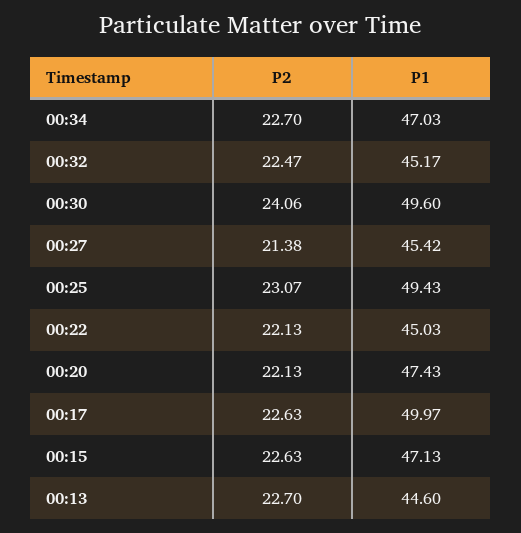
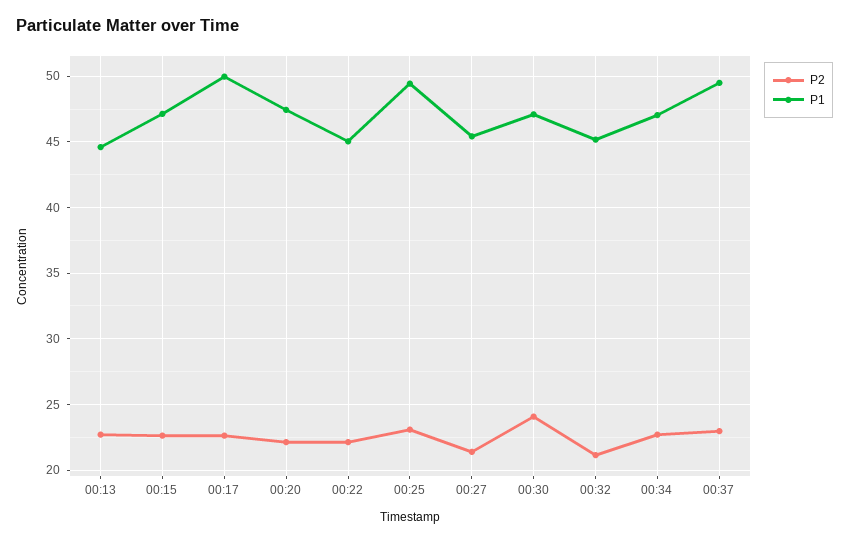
P2, 00:32: 22.47 -> 21
P1, 00:30: 49.6 -> 47
P2, 00:37: none -> 23
P1, 00:37: none -> 49.5

